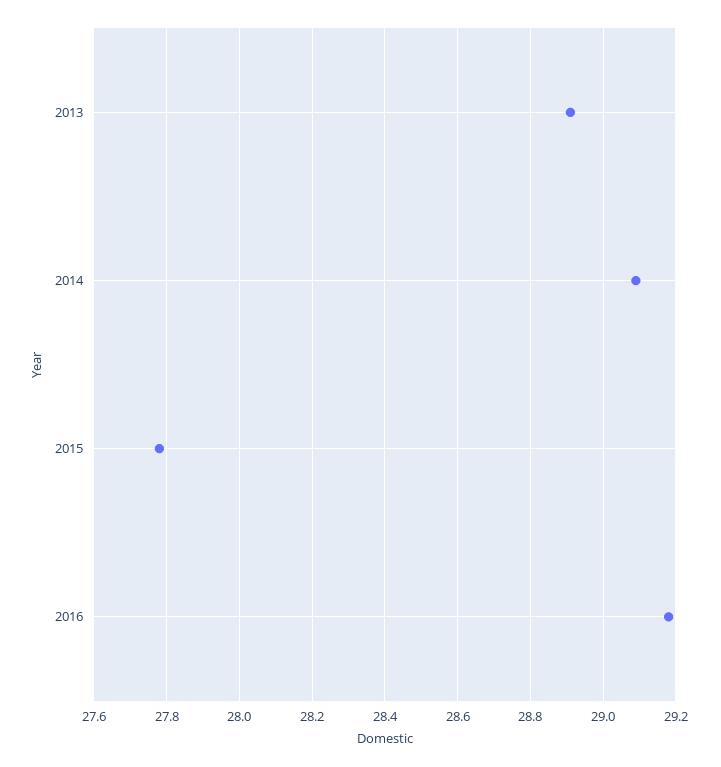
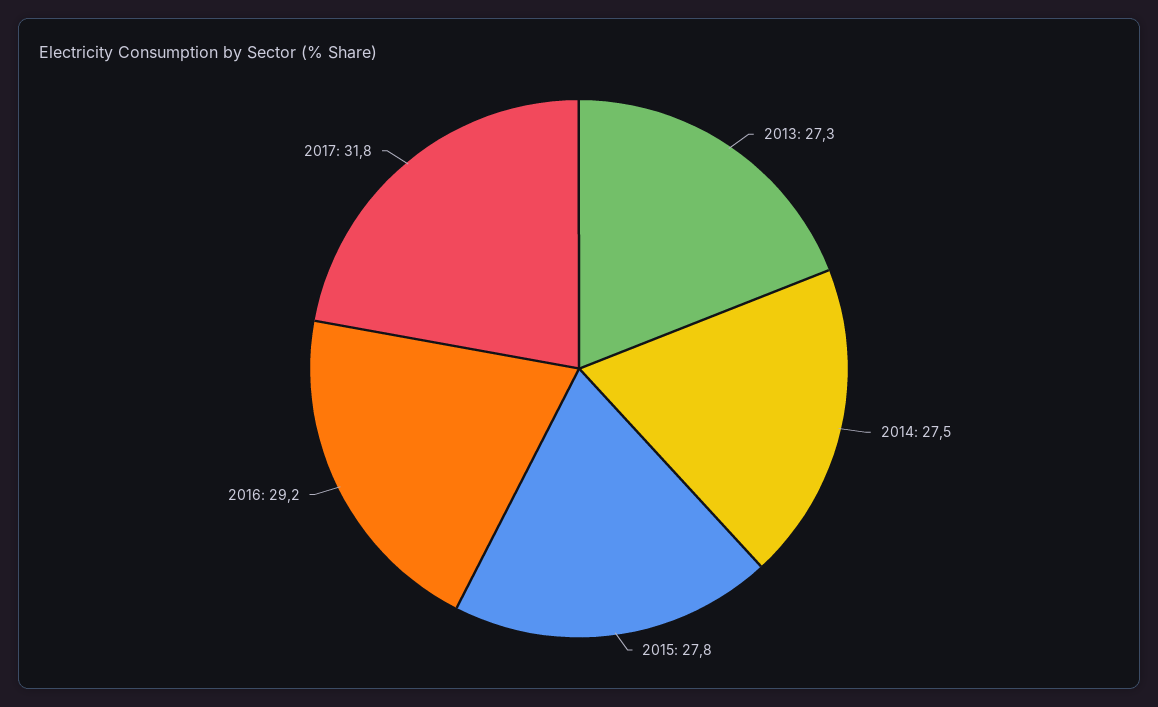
2013: 28.9 -> 27.3
2014: 29.1 -> 27.5
2017: none -> 31.8

